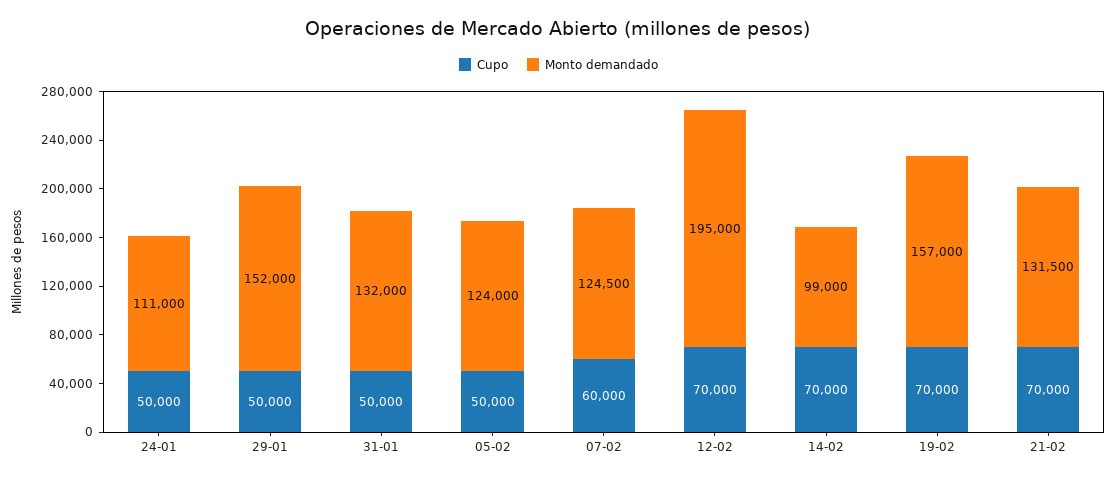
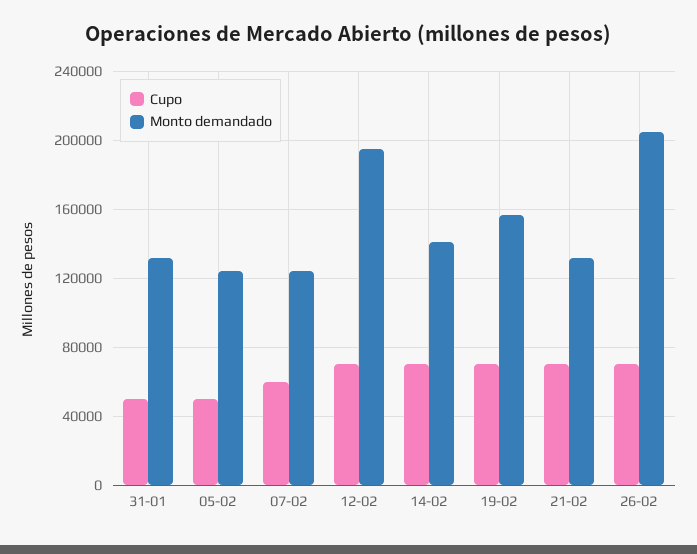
Cupo, 24-01: 50000 -> none
Monto demandado, 24-01: 111000 -> none
Cupo, 29-01: 50000 -> none
Monto demandado, 29-01: 152000 -> none
Monto demandado, 14-02: 99000 -> 140000
Cupo, 26-02: none -> 70000
Monto demandado, 26-02: none -> 205000

